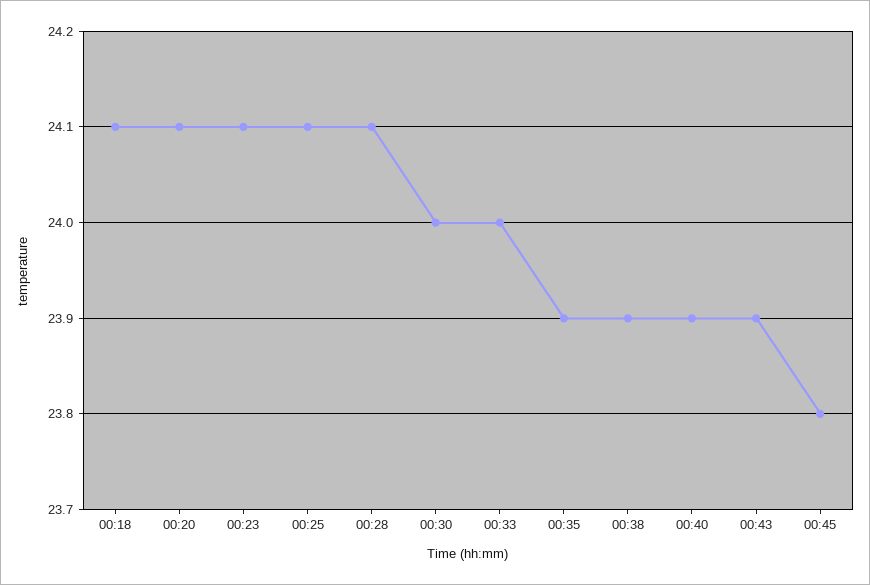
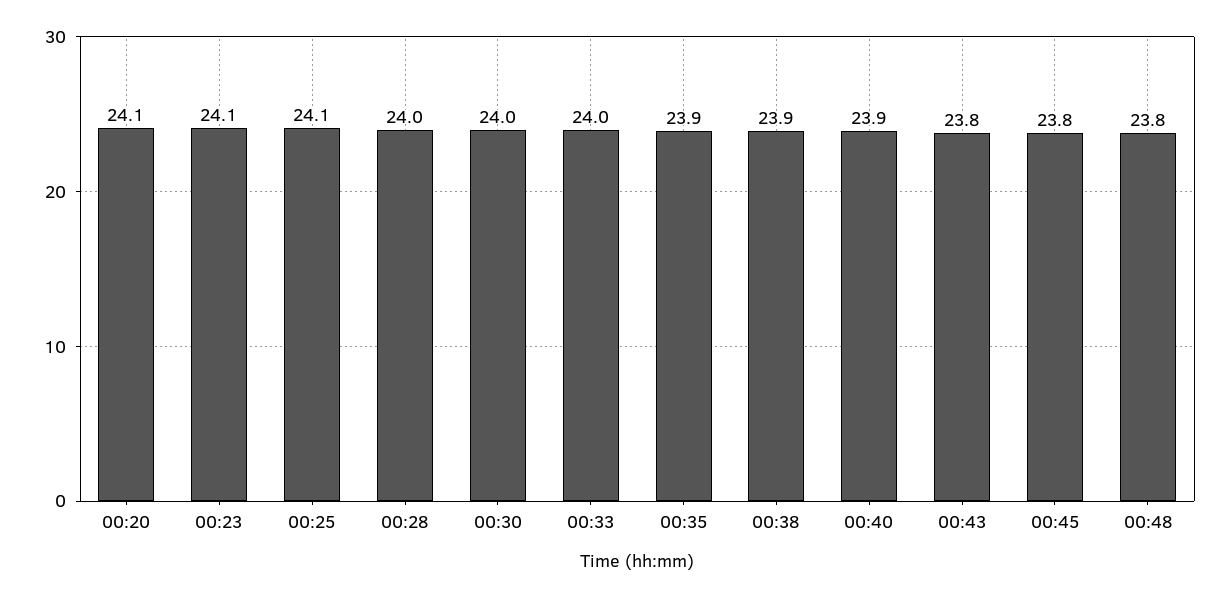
00:18: 24.1 -> none
00:28: 24.1 -> 24
00:43: 23.9 -> 23.8
00:48: none -> 23.8

